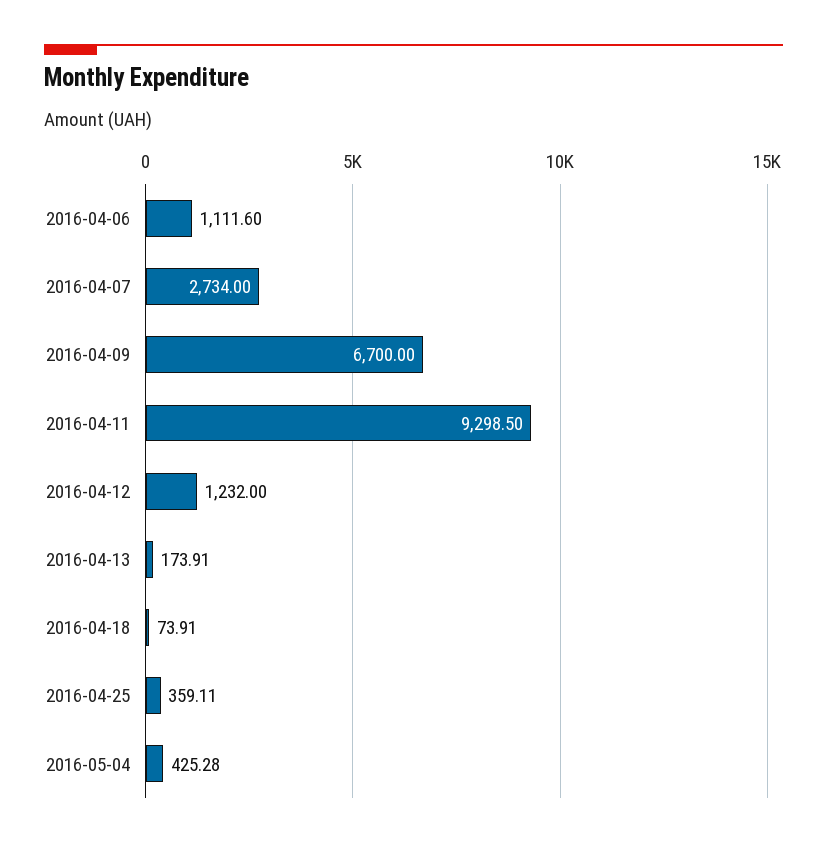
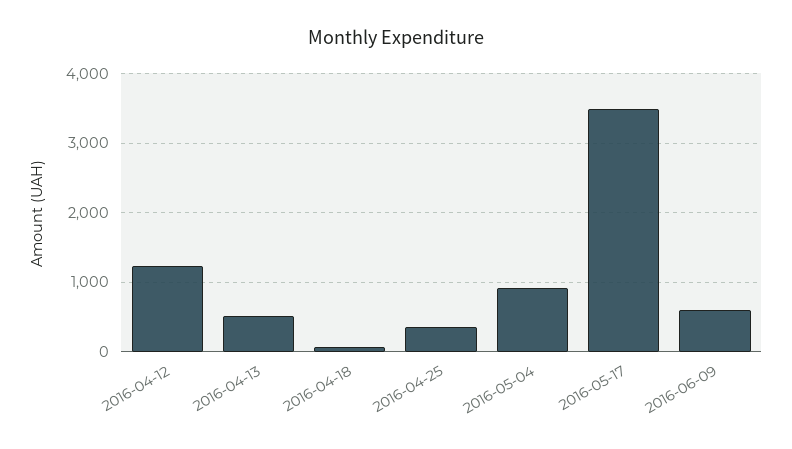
2016-04-06: 1111.6 -> none
2016-04-07: 2734 -> none
2016-04-09: 6700 -> none
2016-04-11: 9298.5 -> none
2016-04-13: 173.91 -> 500
2016-05-04: 425.28 -> 900
2016-05-17: none -> 3500
2016-06-09: none -> 600

